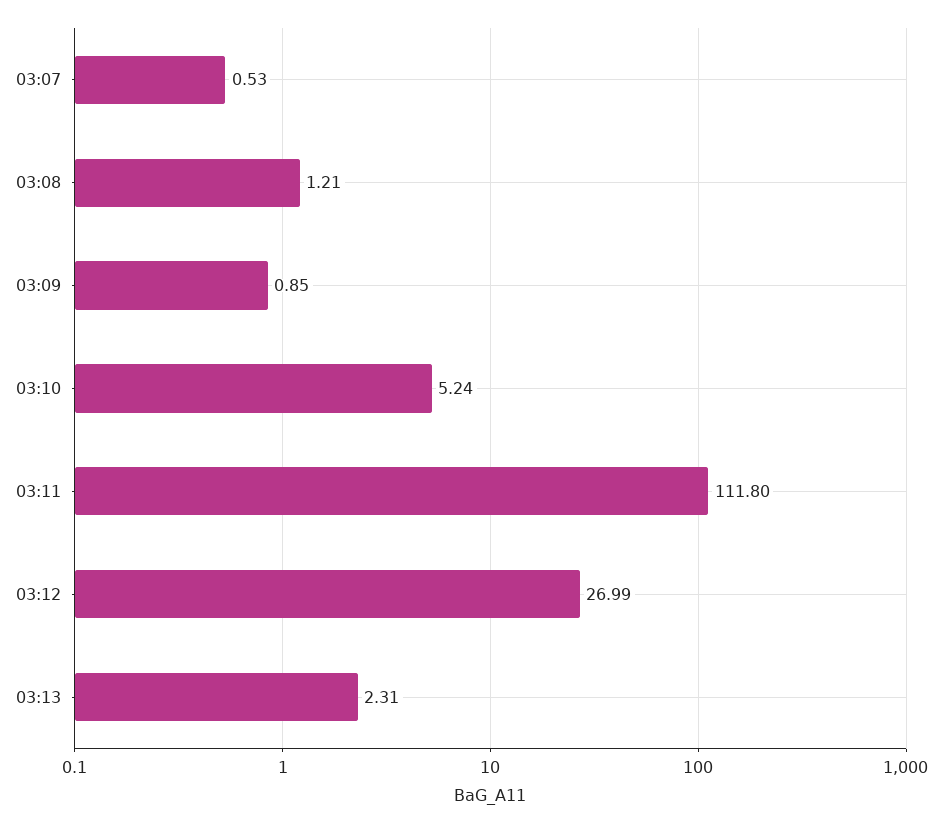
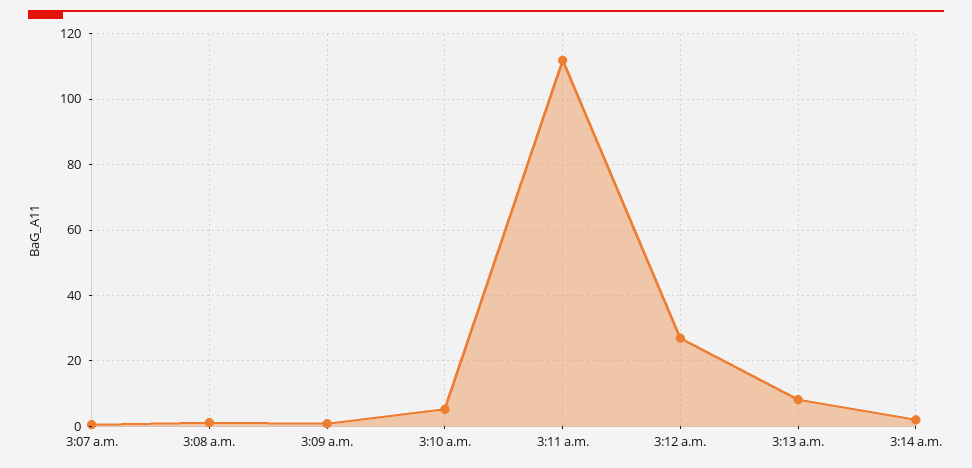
03:13: 2.31 -> 8
3:14 a.m.: none -> 2

